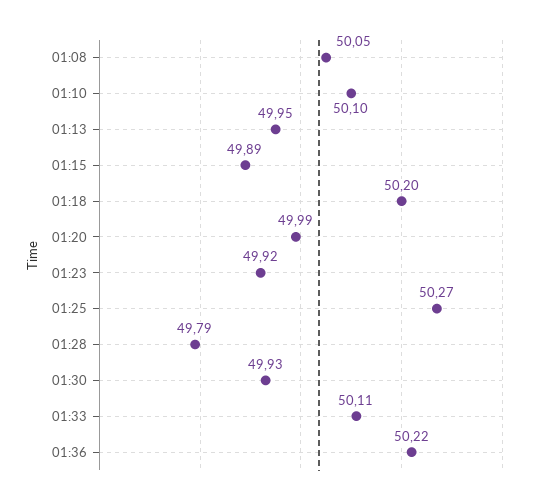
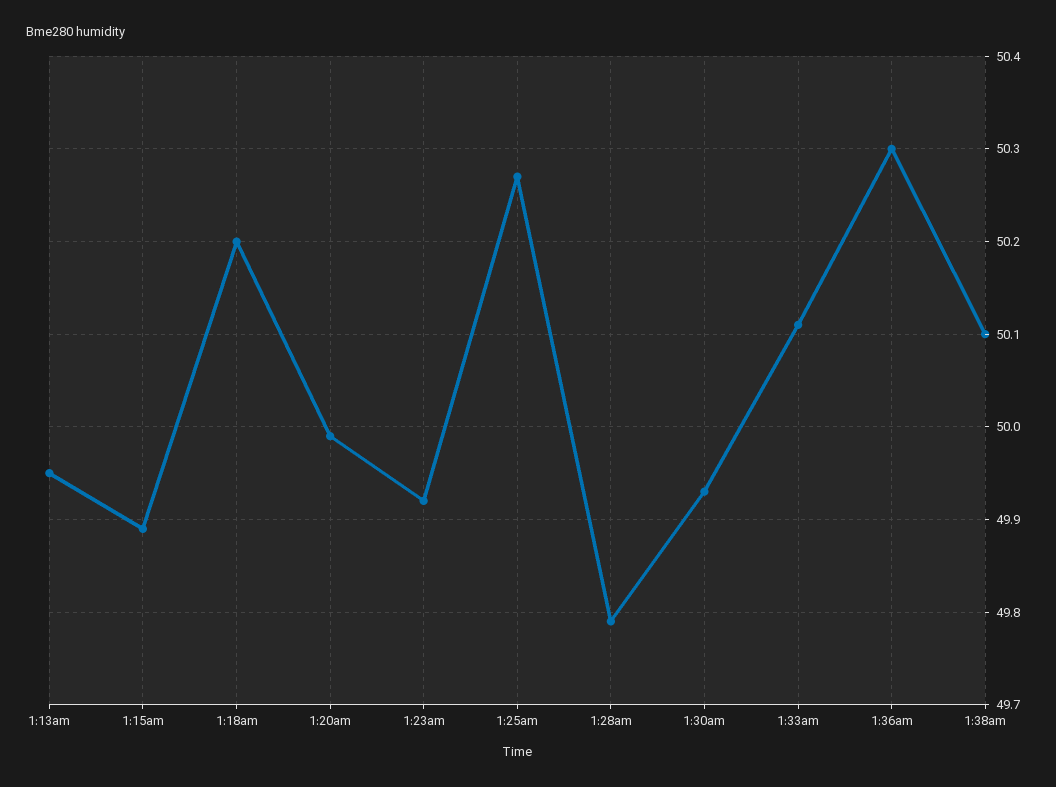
01:08: 50.05 -> none
01:10: 50.1 -> none
01:36: 50.22 -> 50.3
1:38am: none -> 50.1

